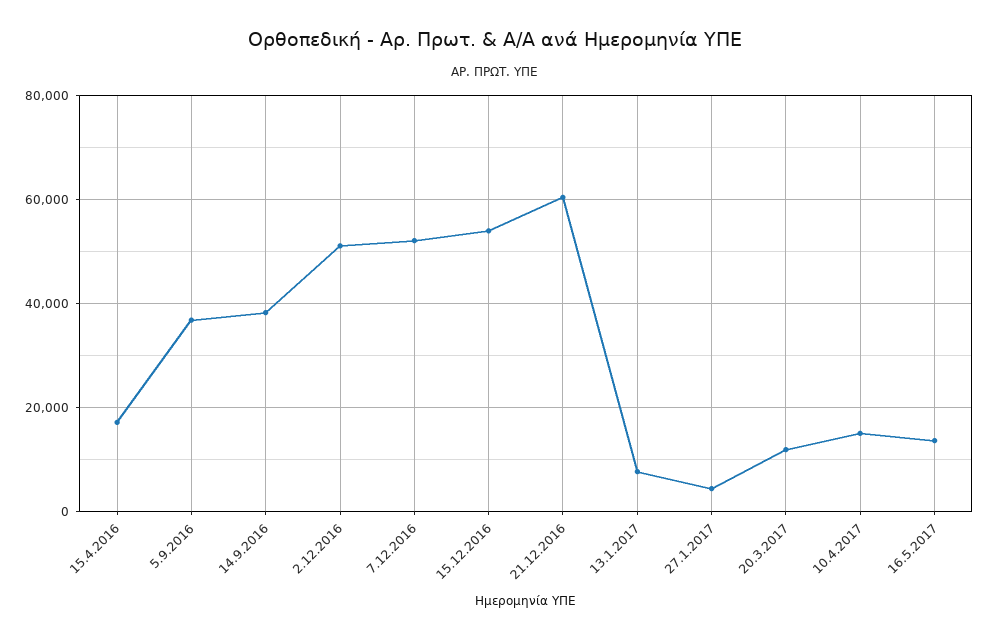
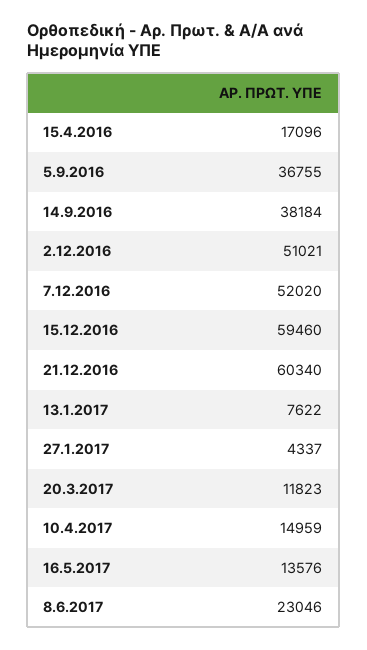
15.12.2016: 54000 -> 59460
8.6.2017: none -> 23046

